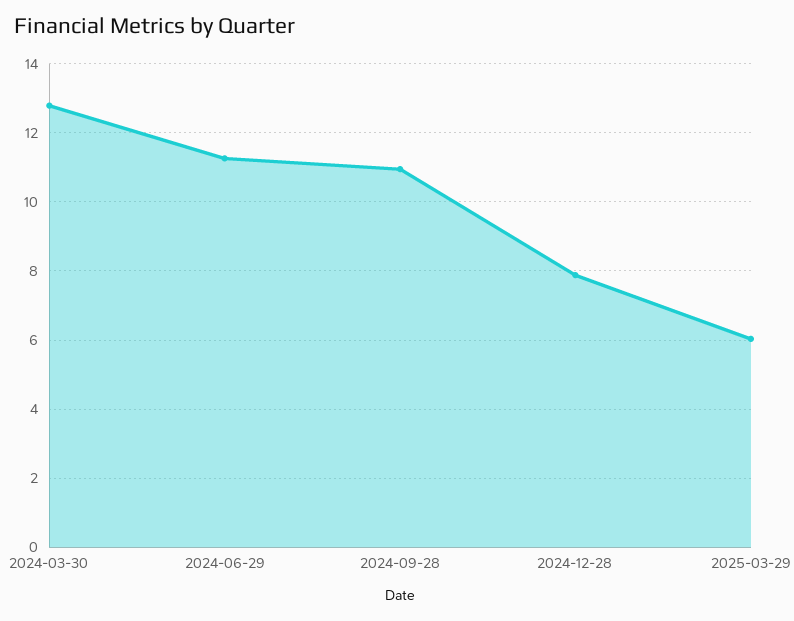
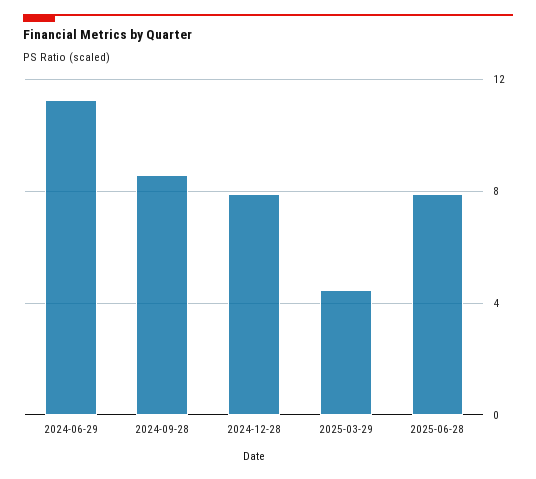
2024-03-30: 12.8 -> none
2024-09-28: 11 -> 8.5
2025-03-29: 6 -> 4.5
2025-06-28: none -> 8

